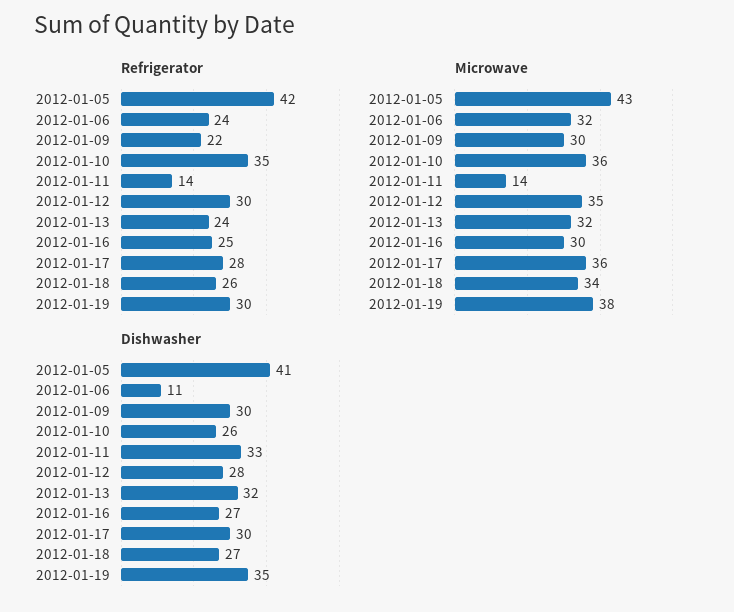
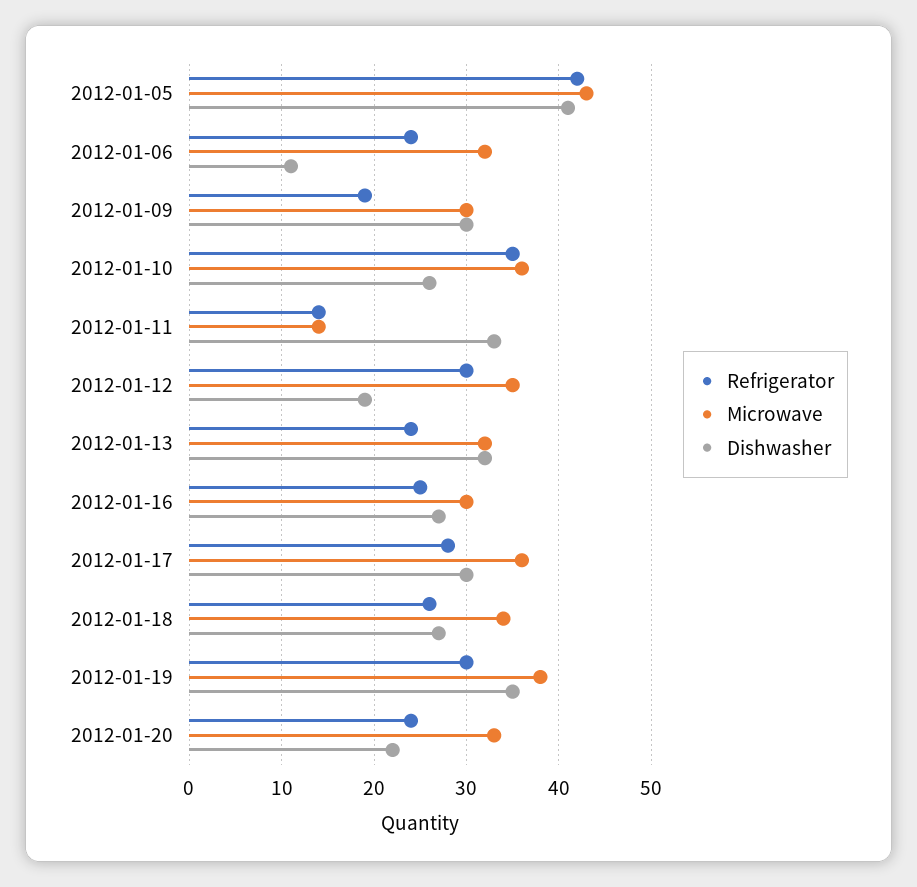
Refrigerator, 2012-01-09: 22 -> 19
Dishwasher, 2012-01-12: 28 -> 19
Refrigerator, 2012-01-20: none -> 24
Microwave, 2012-01-20: none -> 33
Dishwasher, 2012-01-20: none -> 22

